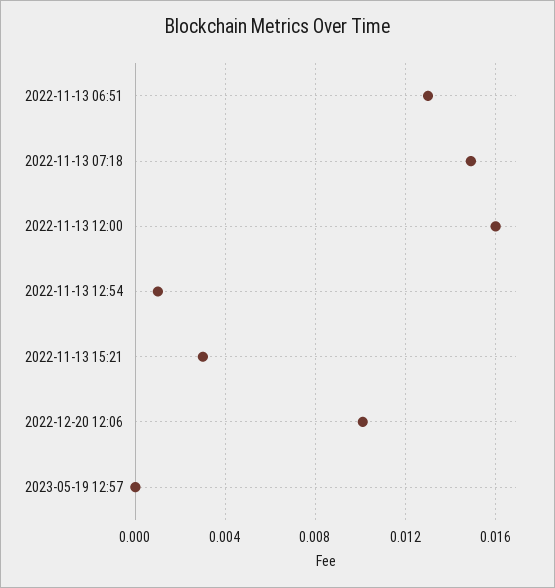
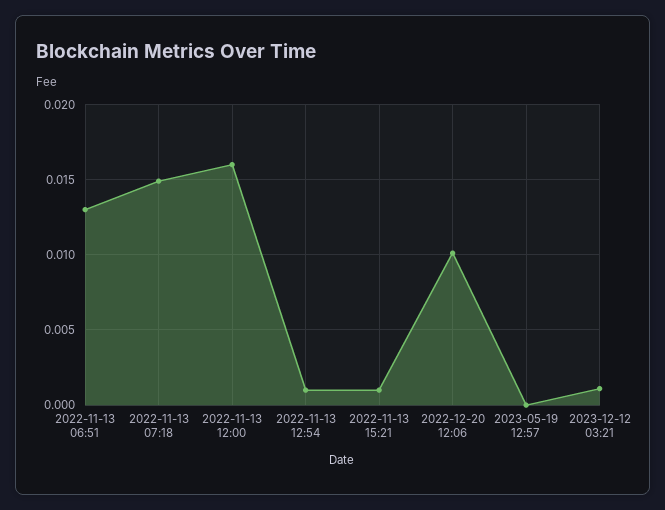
2022-11-13 15:21: 0.003 -> 0.001
2023-12-12 03:21: none -> 0.001

